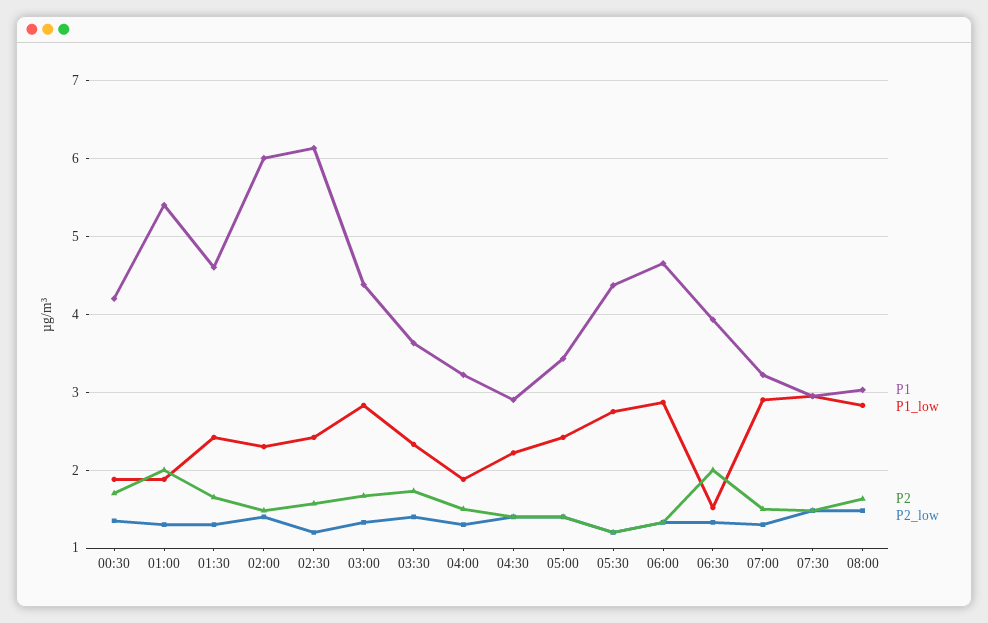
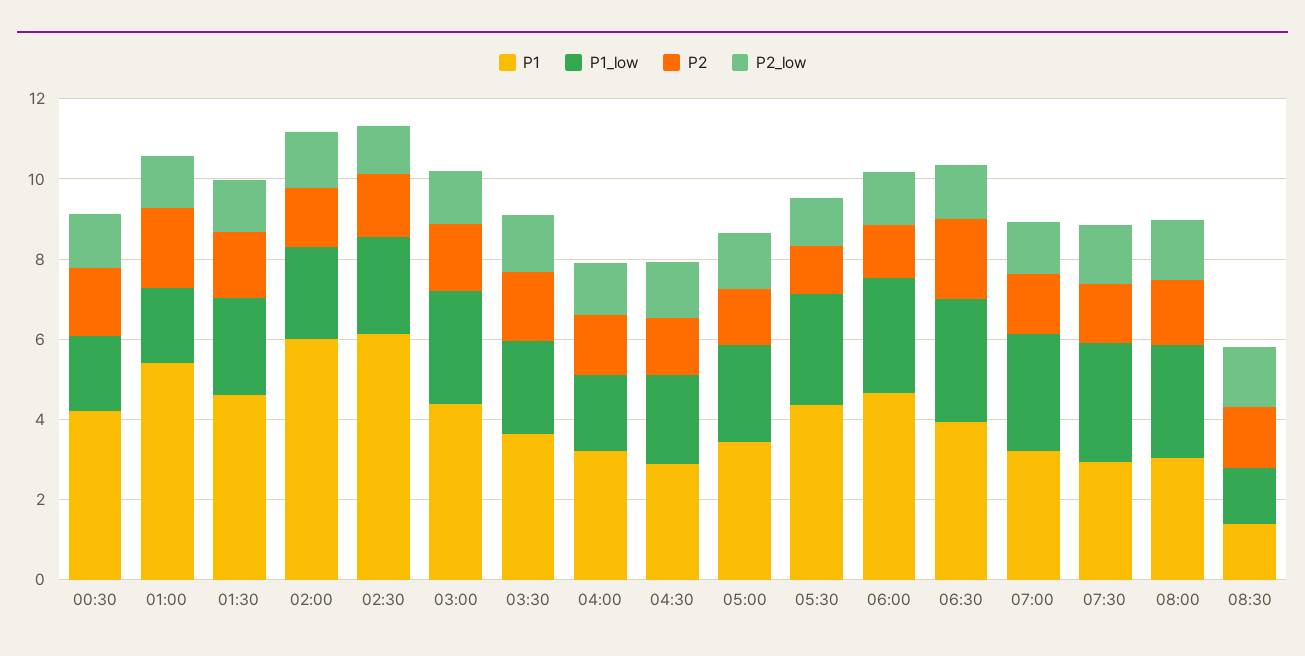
P1_low, 06:30: 1.5 -> 3
P1, 08:30: none -> 1.5
P1_low, 08:30: none -> 1.5
P2, 08:30: none -> 1.5
P2_low, 08:30: none -> 1.5

